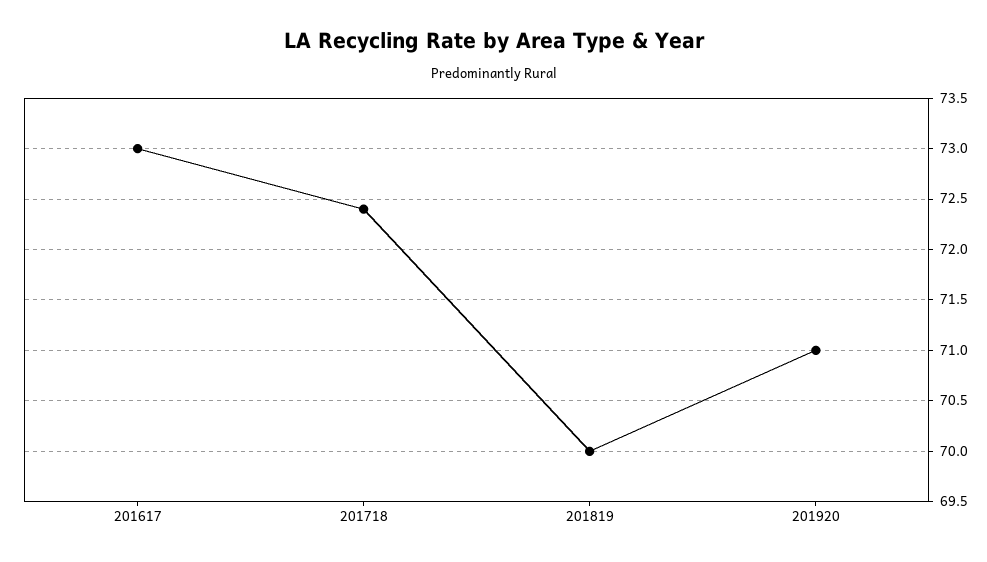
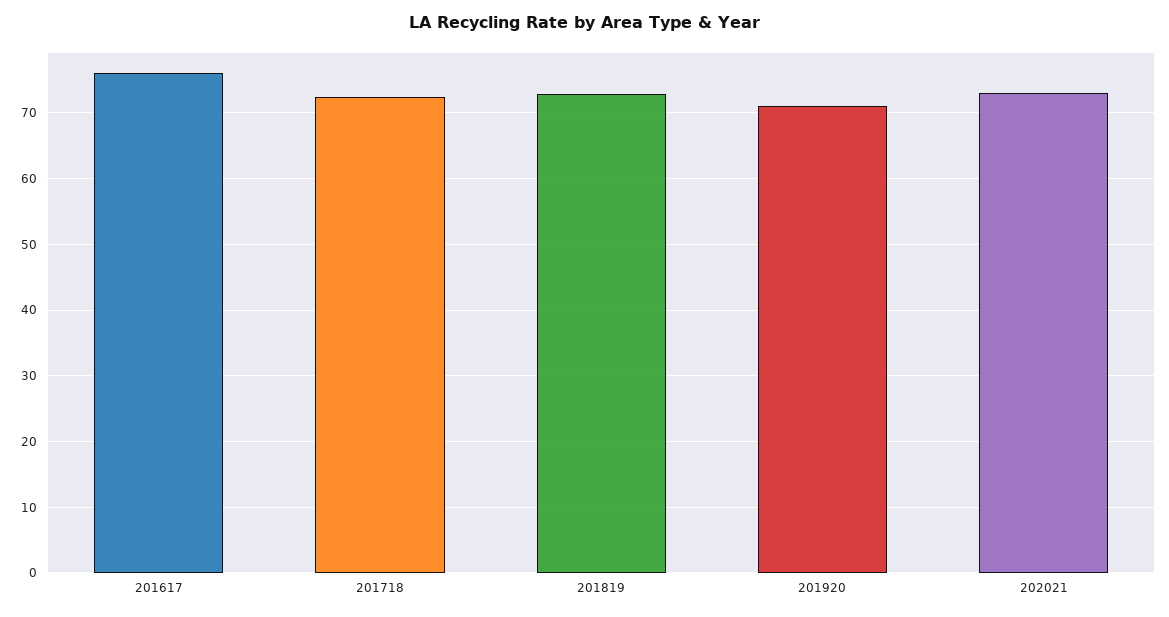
201617: 73 -> 76
201819: 70 -> 73
202021: none -> 73

